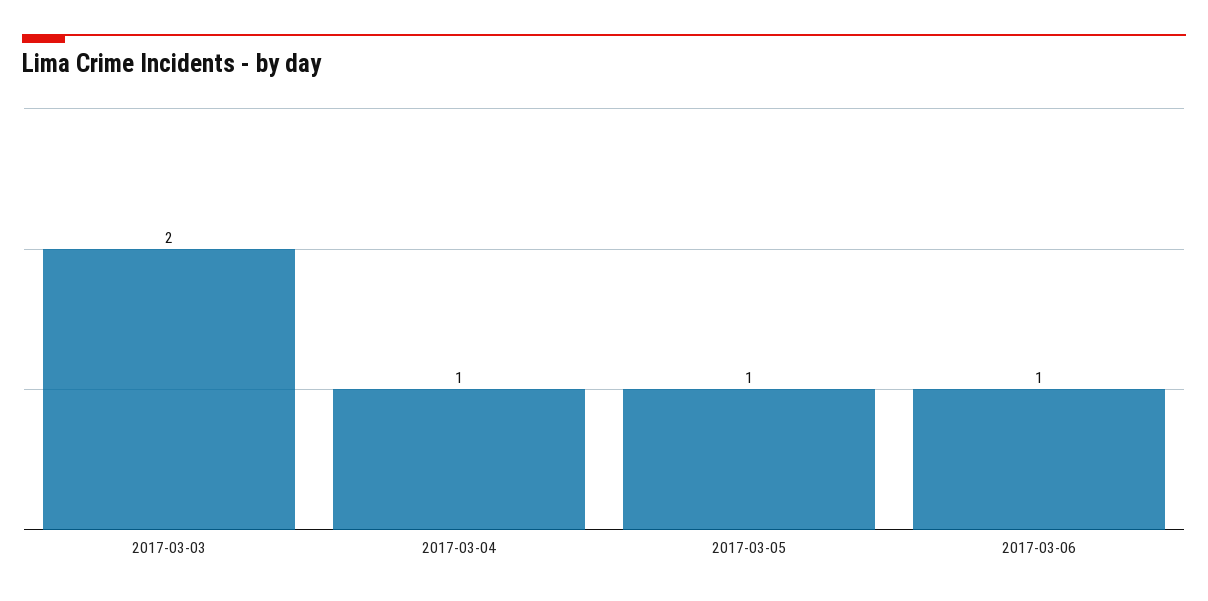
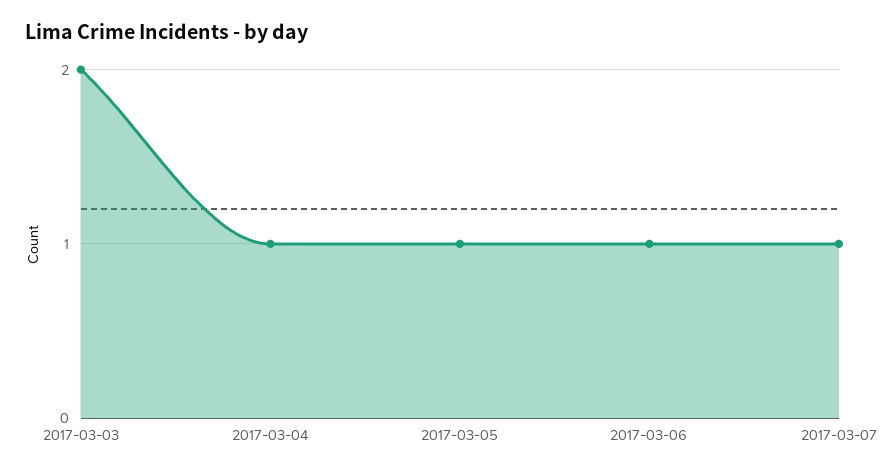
2017-03-07: none -> 1

